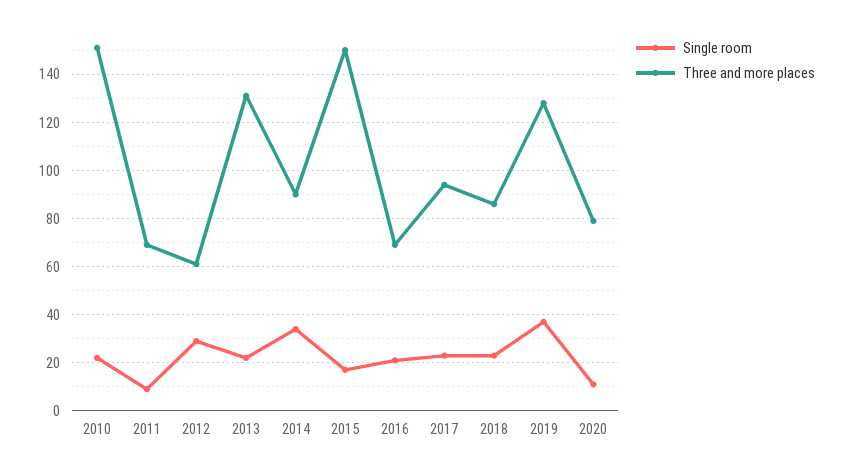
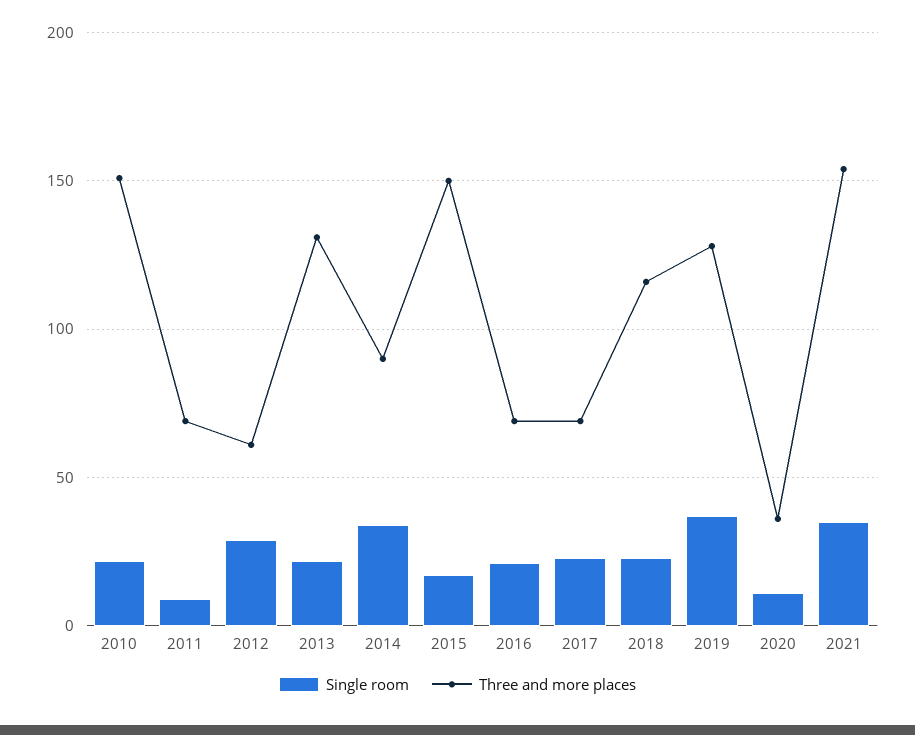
Three and more places, 2017: 95 -> 70
Three and more places, 2018: 85 -> 115
Three and more places, 2020: 80 -> 35
Single room, 2021: none -> 35
Three and more places, 2021: none -> 155

